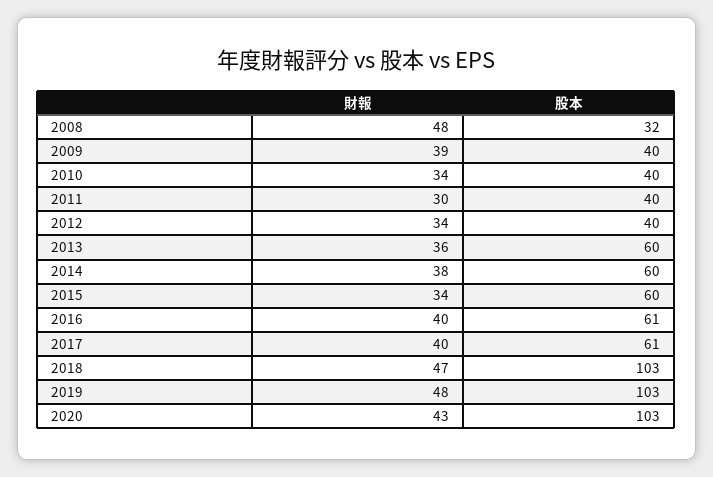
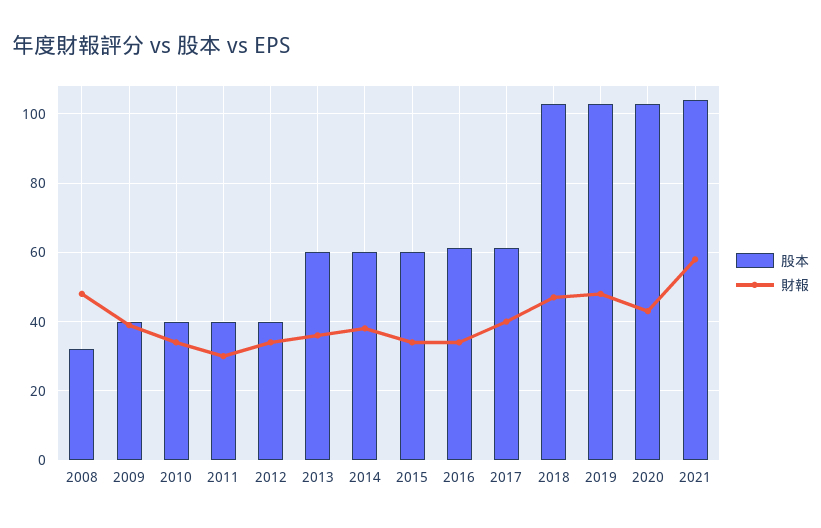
財報, 2016: 40 -> 34
股本, 2021: none -> 104
財報, 2021: none -> 58

